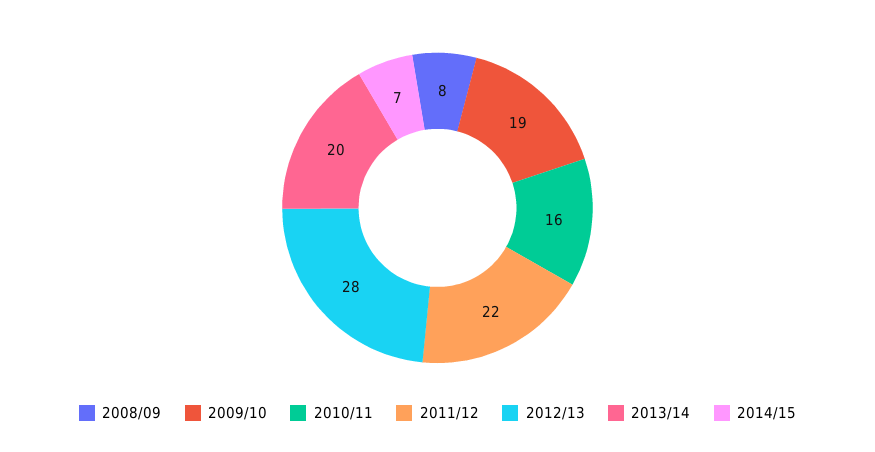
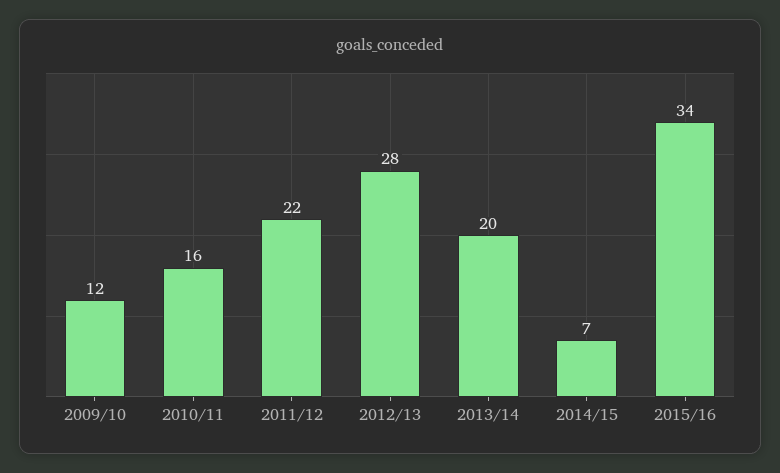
2008/09: 8 -> none
2009/10: 19 -> 12
2015/16: none -> 34

